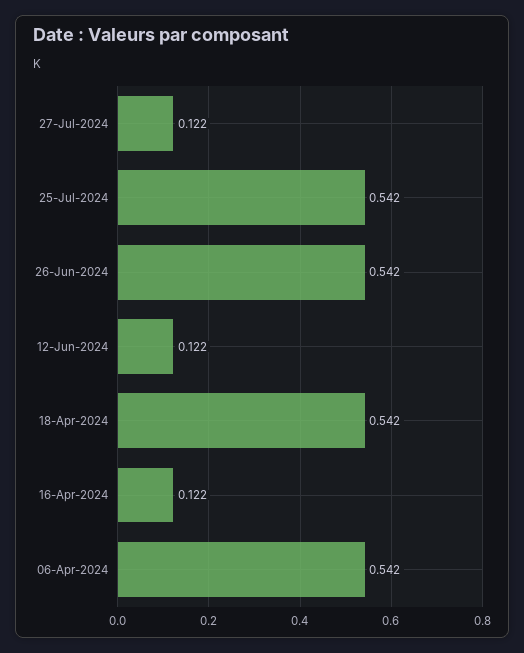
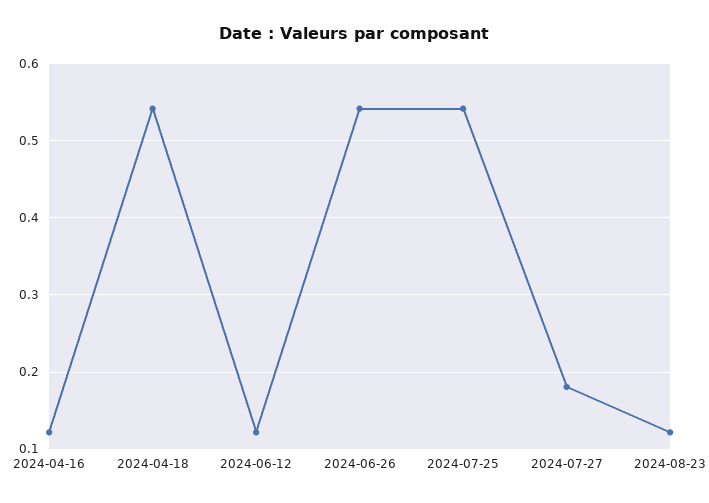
27-Jul-2024: 0.122 -> 0.18
06-Apr-2024: 0.542 -> none
2024-08-23: none -> 0.12

